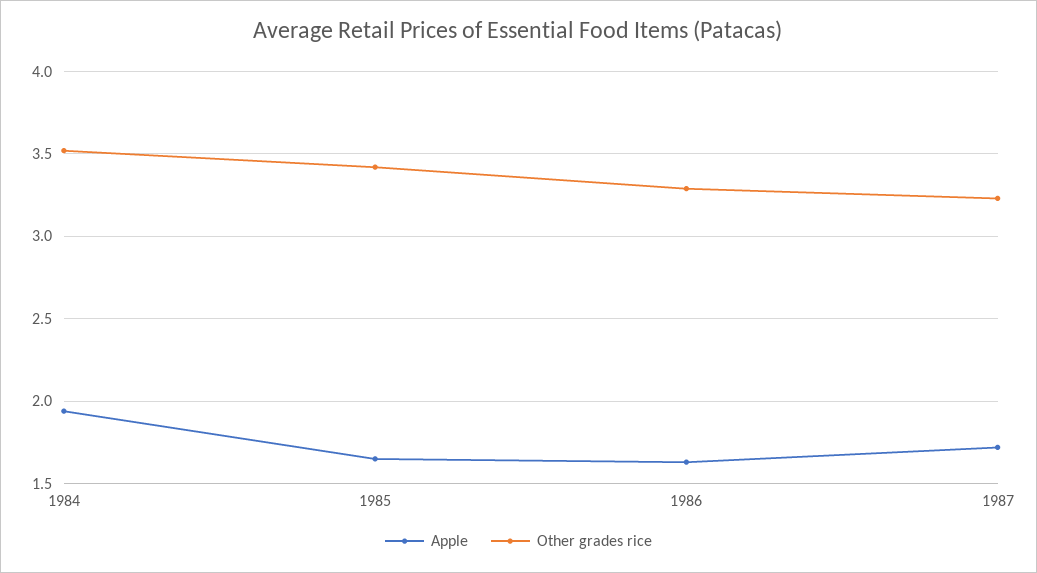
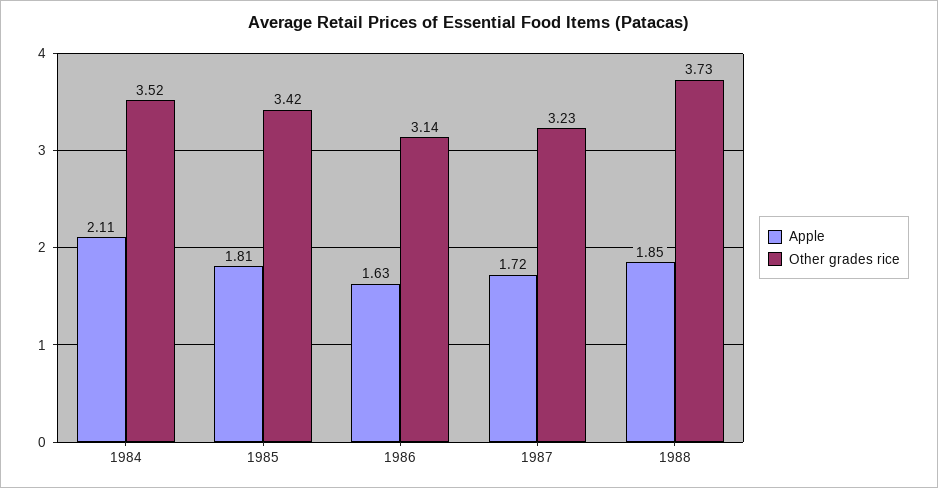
Apple, 1984: 1.95 -> 2.11
Apple, 1985: 1.65 -> 1.81
Other grades rice, 1986: 3.3 -> 3.14
Apple, 1988: none -> 1.85
Other grades rice, 1988: none -> 3.73

